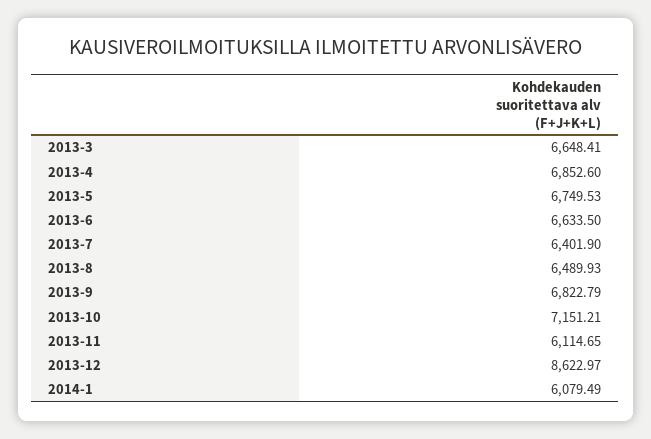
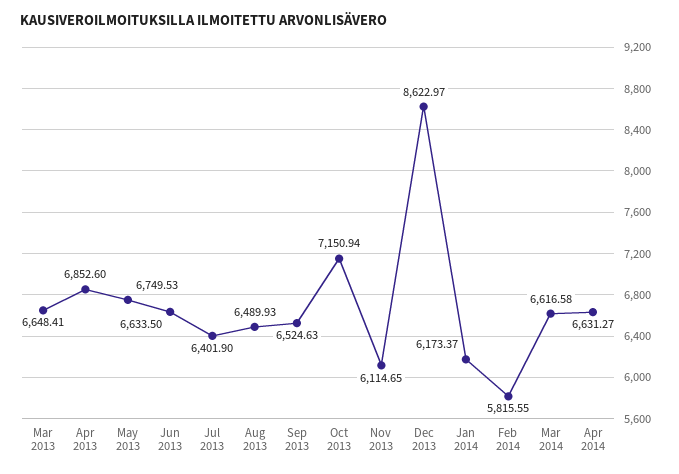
2013-9: 6822.79 -> 6524.63
2013-10: 7151.21 -> 7150.94
2014-1: 6079.49 -> 6173.37
Feb 2014: none -> 5815.55
Mar 2014: none -> 6616.58
Apr 2014: none -> 6631.27

